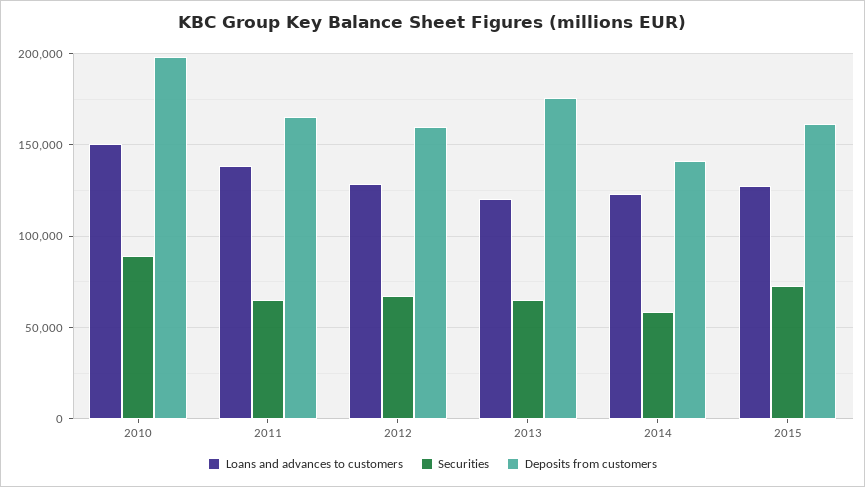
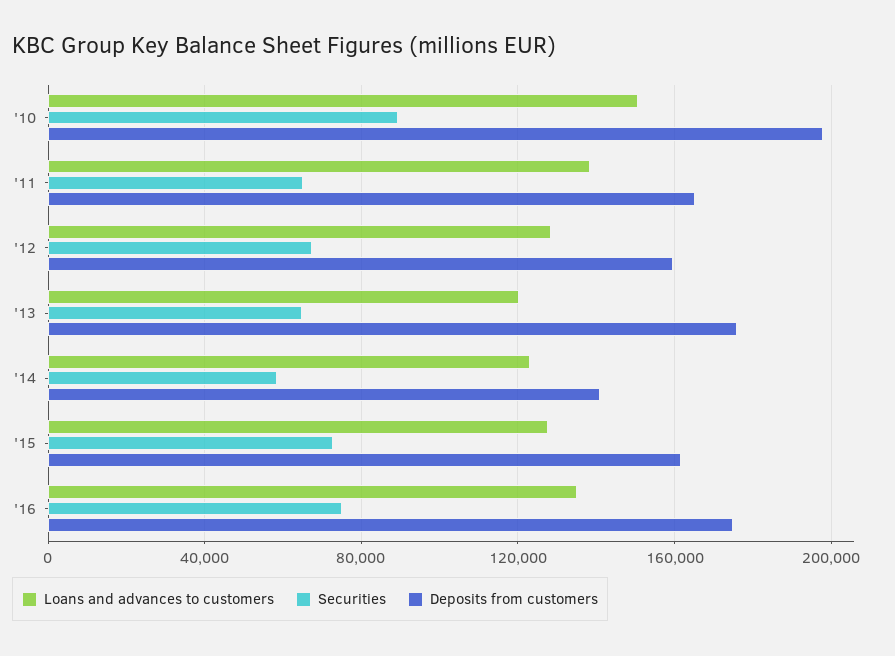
Loans and advances to customers, '16: none -> 135000
Securities, '16: none -> 75000
Deposits from customers, '16: none -> 175000

